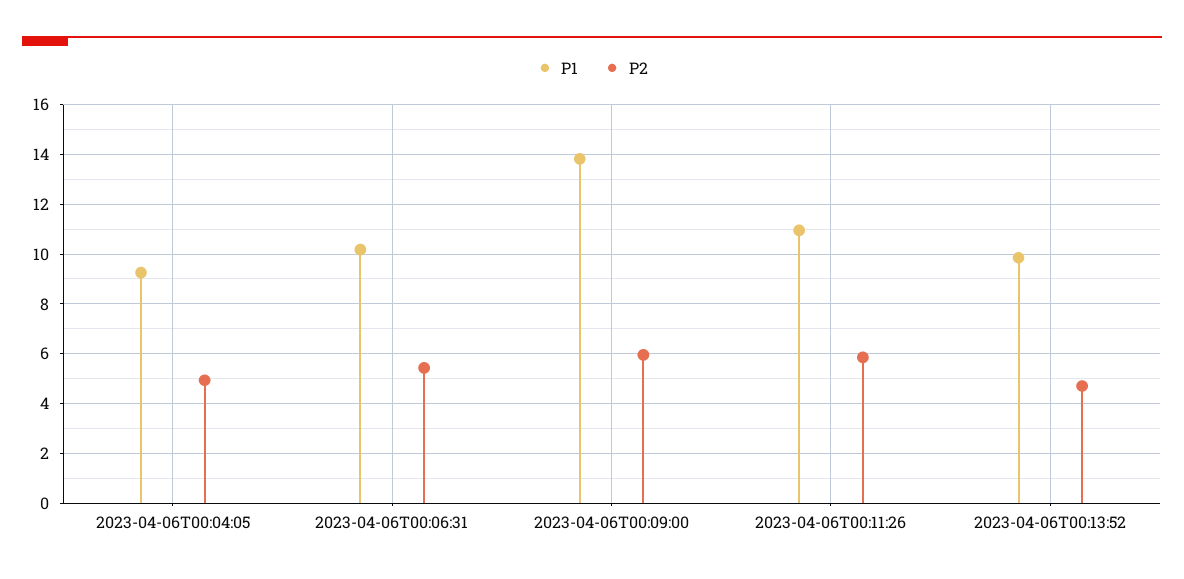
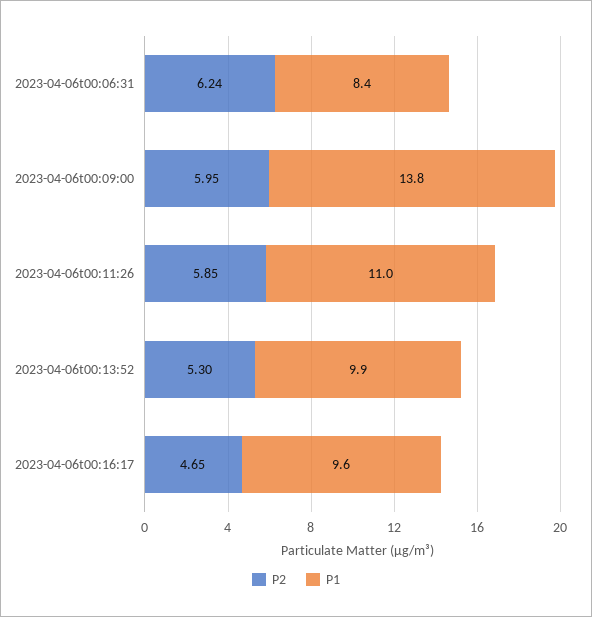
P1, 2023-04-06T00:04:05: 9.25 -> none
P2, 2023-04-06T00:04:05: 5 -> none
P1, 2023-04-06T00:06:31: 10.25 -> 8.4
P2, 2023-04-06T00:06:31: 5.5 -> 6.24
P2, 2023-04-06T00:13:52: 4.75 -> 5.3
P2, 2023-04-06t00:16:17: none -> 4.65
P1, 2023-04-06t00:16:17: none -> 9.6

